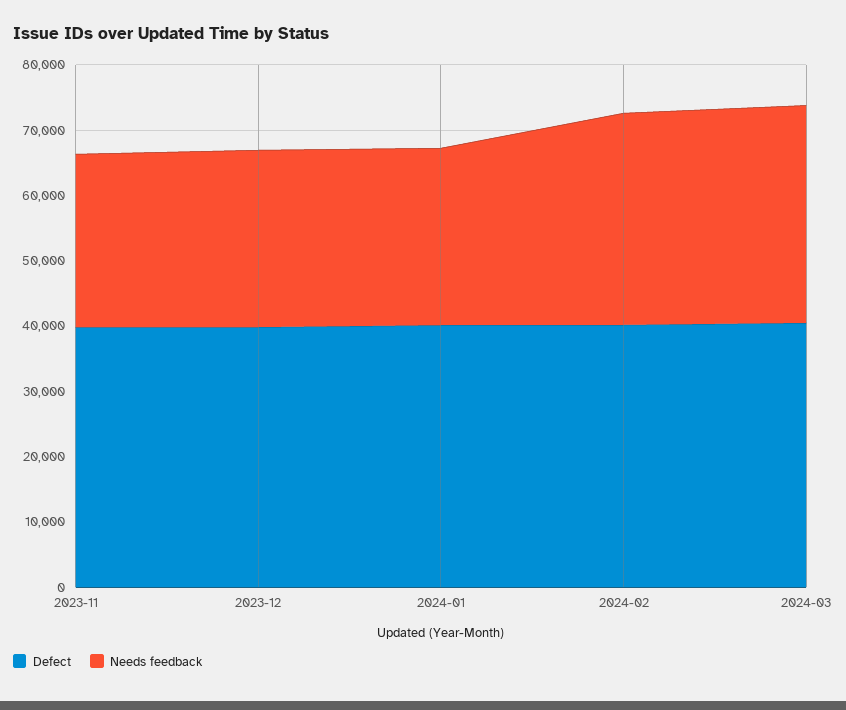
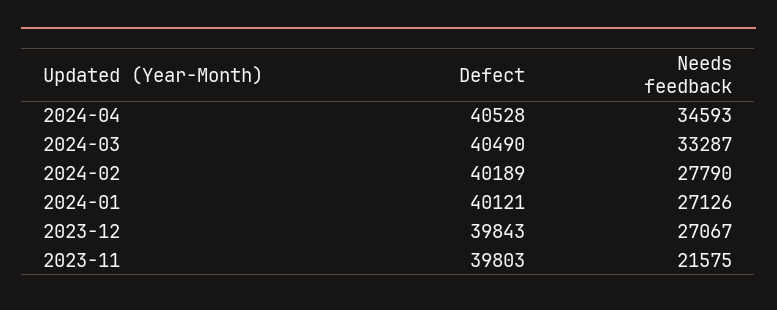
Needs feedback, 2023-11: 26000 -> 21575
Needs feedback, 2024-02: 32000 -> 27790
Defect, 2024-04: none -> 40528
Needs feedback, 2024-04: none -> 34593

